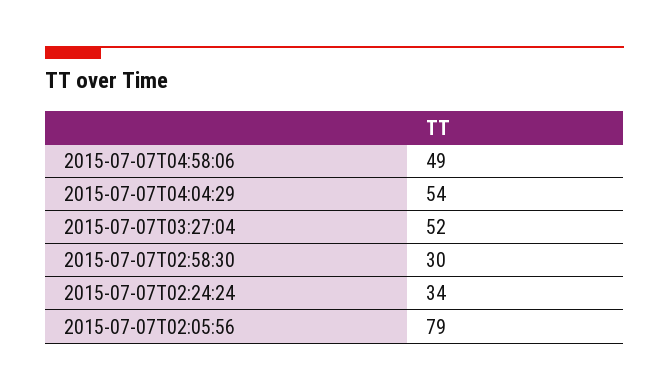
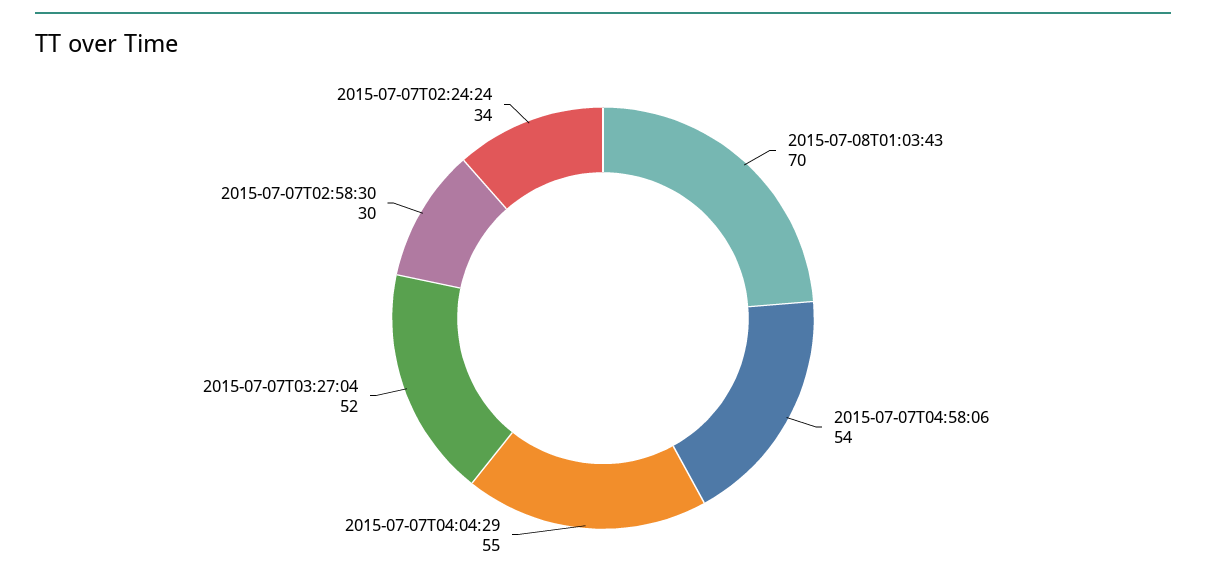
2015-07-07T04:58:06: 49 -> 54
2015-07-07T04:04:29: 54 -> 55
2015-07-07T02:05:56: 79 -> none
2015-07-08T01:03:43: none -> 70

